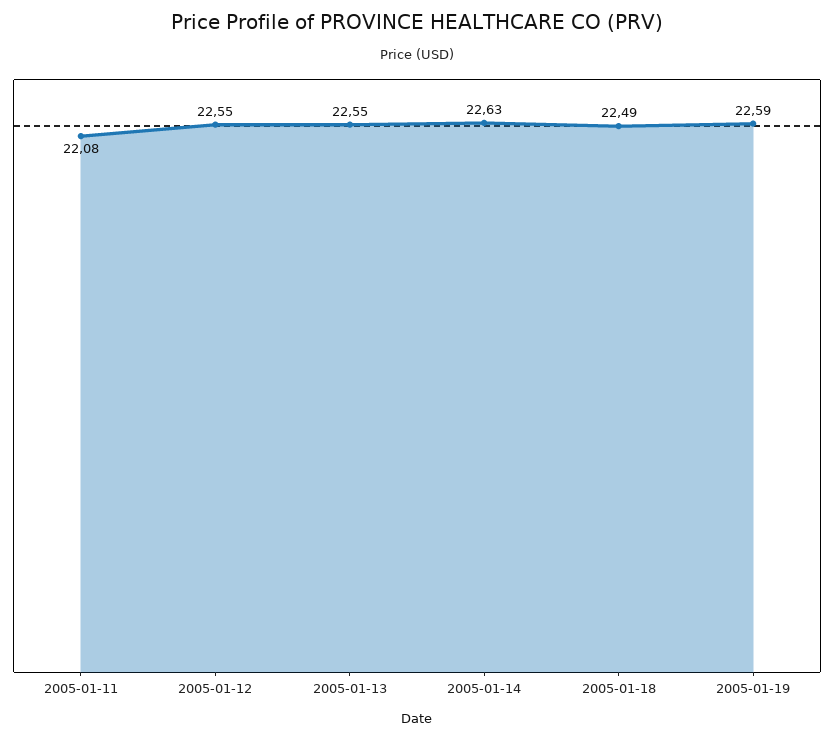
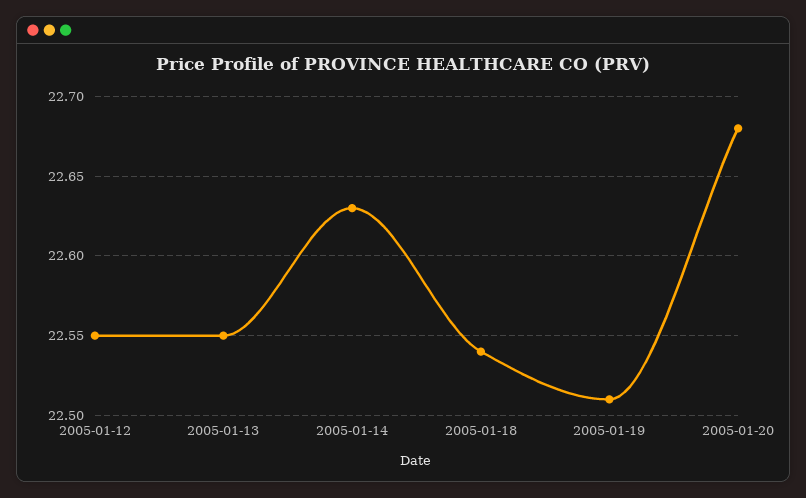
2005-01-11: 22.08 -> none
2005-01-18: 22.49 -> 22.54
2005-01-19: 22.59 -> 22.51
2005-01-20: none -> 22.68

